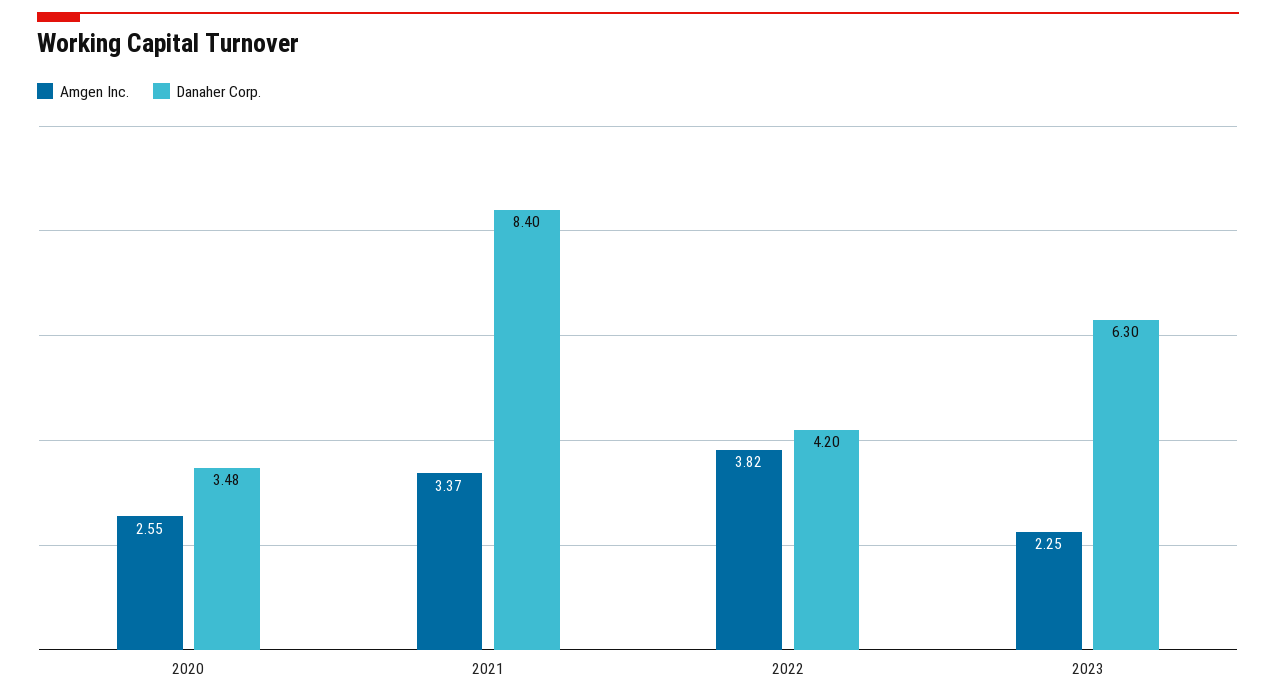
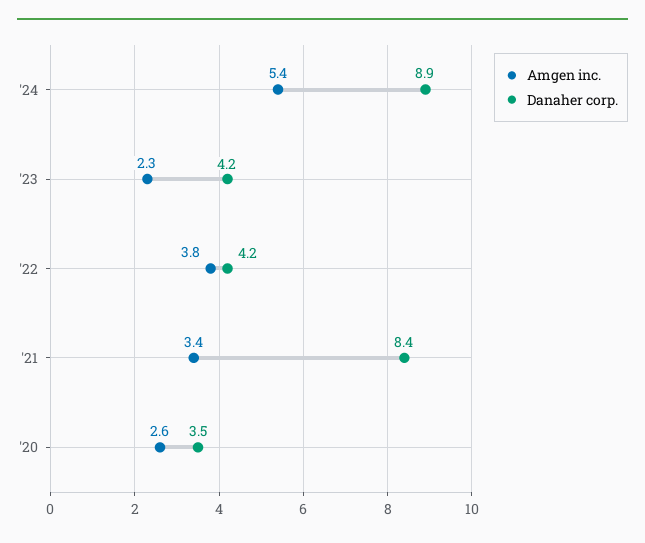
Danaher Corp., 2023: 6.3 -> 4.2
Amgen Inc., '24: none -> 5.4
Danaher Corp., '24: none -> 8.9

